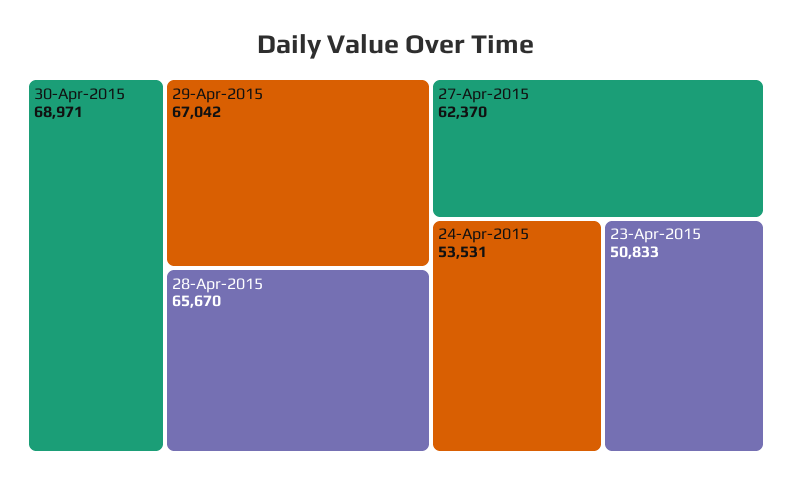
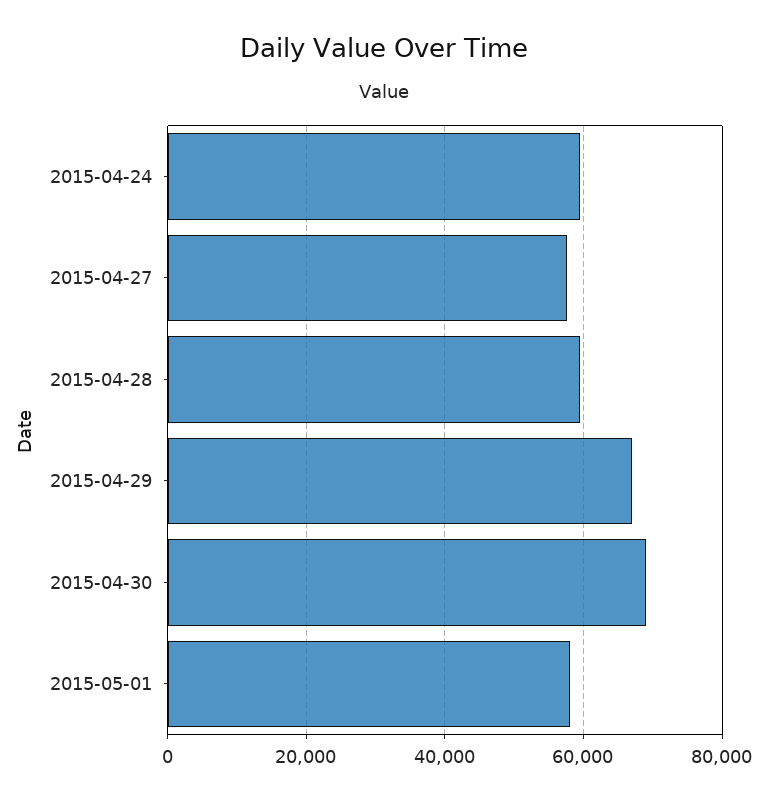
28-Apr-2015: 65670 -> 60000
27-Apr-2015: 62370 -> 58000
24-Apr-2015: 53531 -> 60000
23-Apr-2015: 50833 -> none
2015-05-01: none -> 58000

